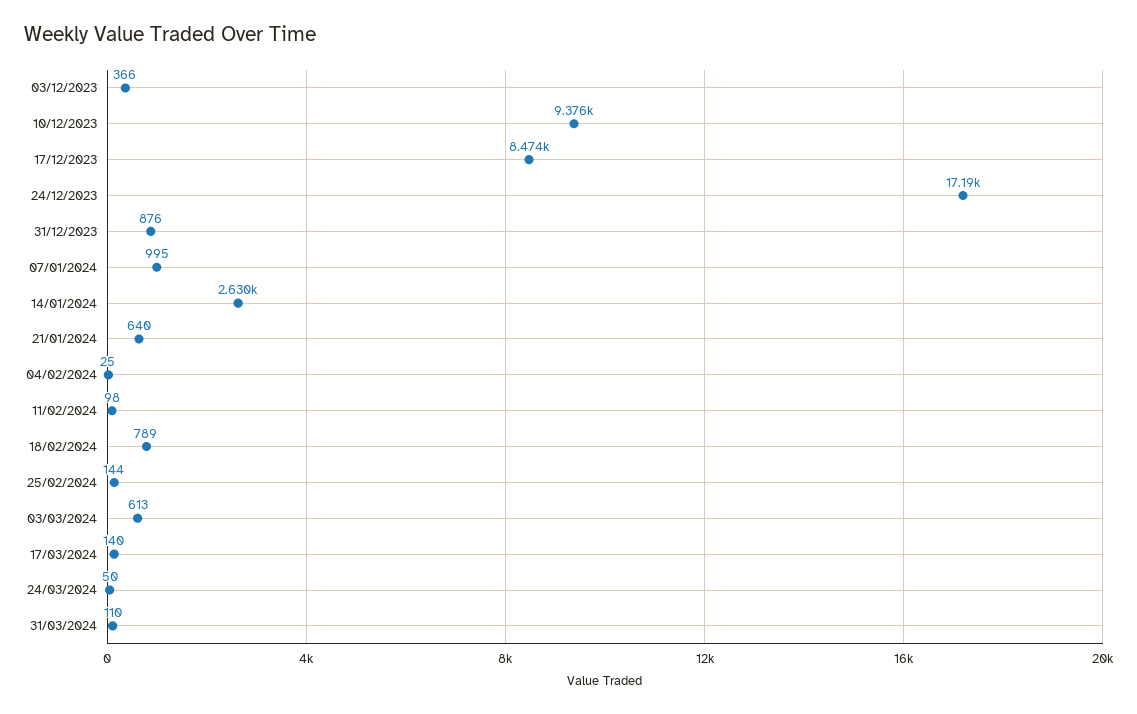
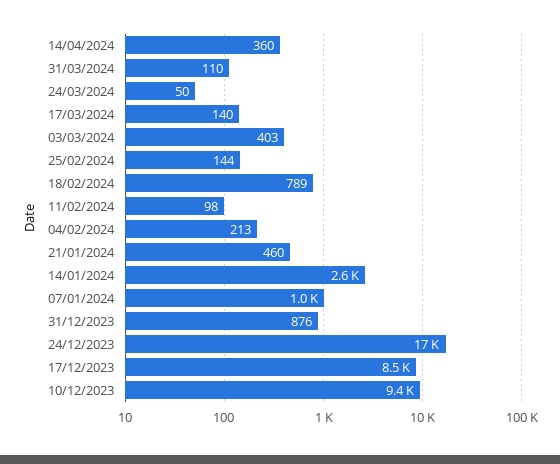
03/12/2023: 366 -> none
21/01/2024: 640 -> 460
04/02/2024: 25 -> 213
03/03/2024: 613 -> 403
14/04/2024: none -> 360

